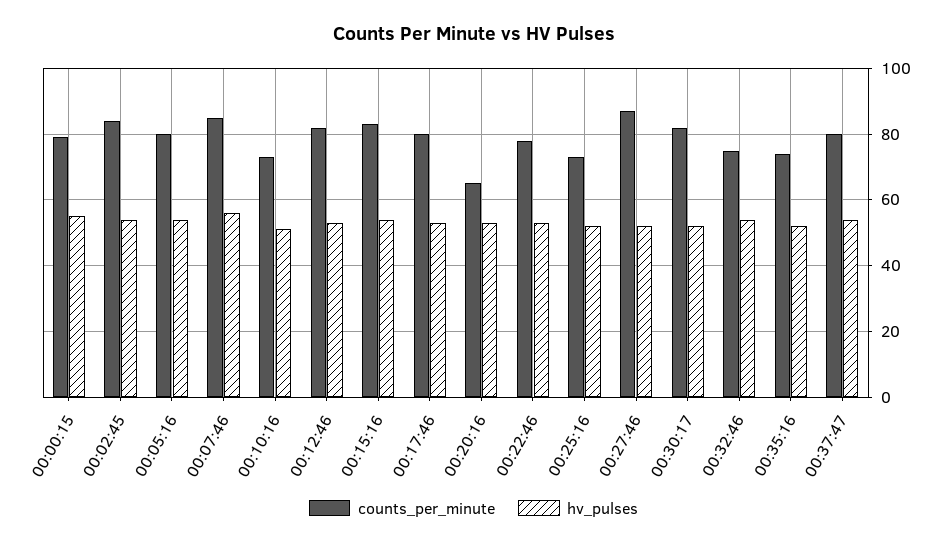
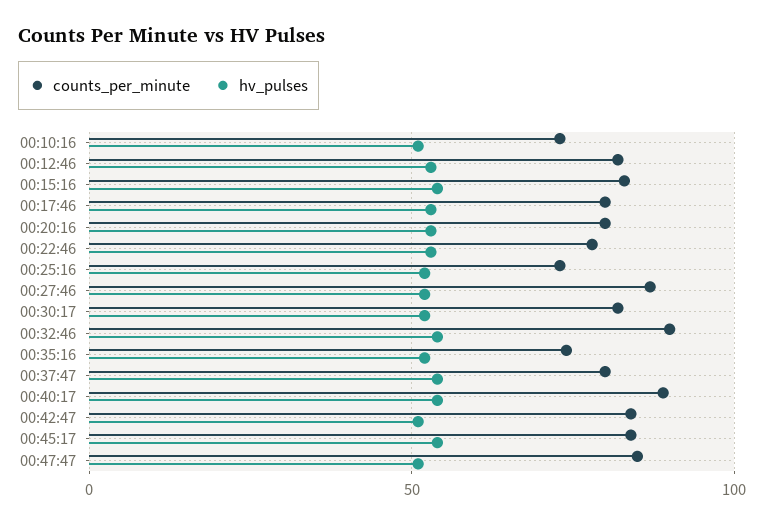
counts_per_minute, 00:00:15: 80 -> none
hv_pulses, 00:00:15: 55 -> none
counts_per_minute, 00:02:45: 85 -> none
hv_pulses, 00:02:45: 55 -> none
counts_per_minute, 00:05:16: 80 -> none
hv_pulses, 00:05:16: 55 -> none
counts_per_minute, 00:07:46: 85 -> none
hv_pulses, 00:07:46: 55 -> none
counts_per_minute, 00:20:16: 65 -> 80
counts_per_minute, 00:32:46: 75 -> 90
counts_per_minute, 00:40:17: none -> 90
hv_pulses, 00:40:17: none -> 55
counts_per_minute, 00:42:47: none -> 85
hv_pulses, 00:42:47: none -> 50
counts_per_minute, 00:45:17: none -> 85
hv_pulses, 00:45:17: none -> 55
counts_per_minute, 00:47:47: none -> 85
hv_pulses, 00:47:47: none -> 50

